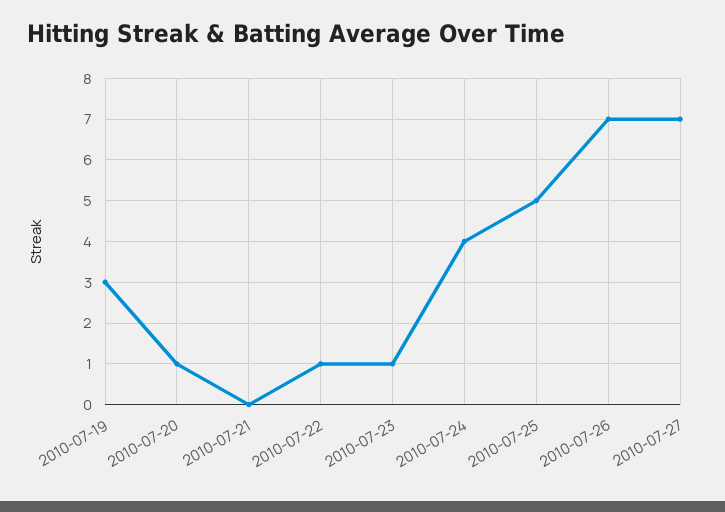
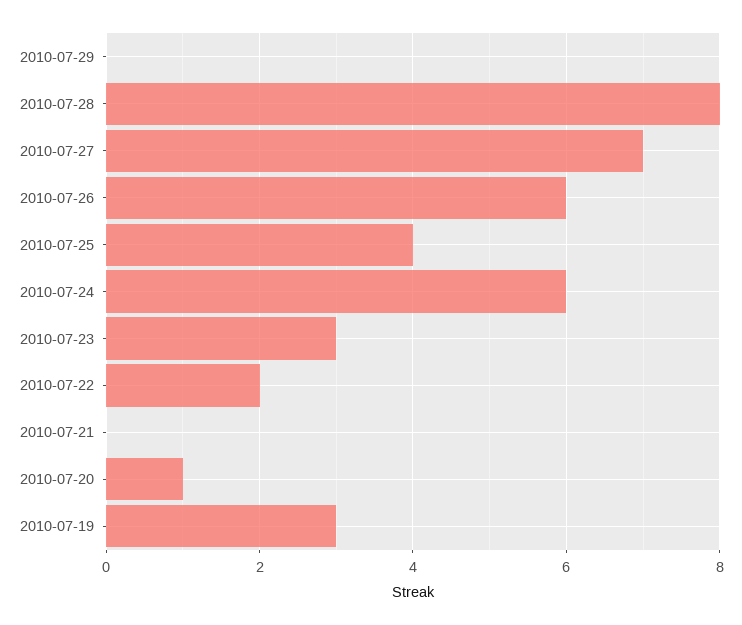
2010-07-22: 1 -> 2
2010-07-23: 1 -> 3
2010-07-24: 4 -> 6
2010-07-25: 5 -> 4
2010-07-26: 7 -> 6
2010-07-29: none -> 0
2010-07-28: none -> 8

